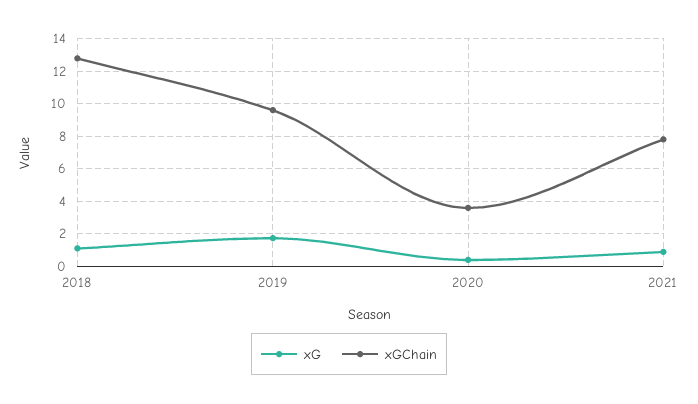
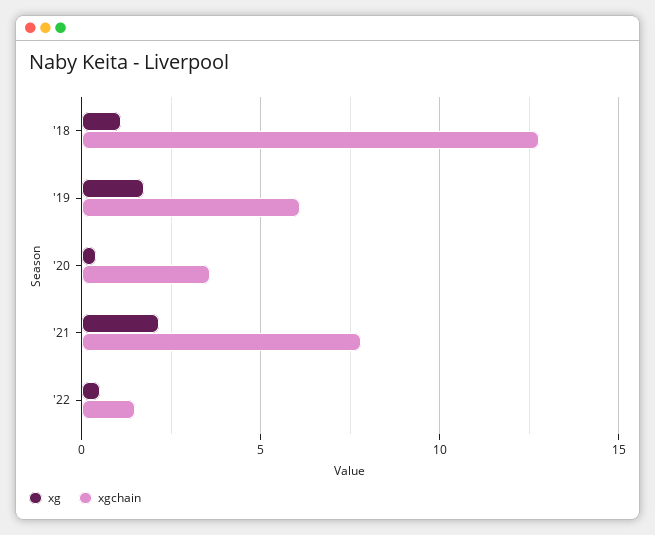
xGChain, 2019: 9.5 -> 6
xG, 2021: 1 -> 2
xG, '22: none -> 0.5
xGChain, '22: none -> 1.5

